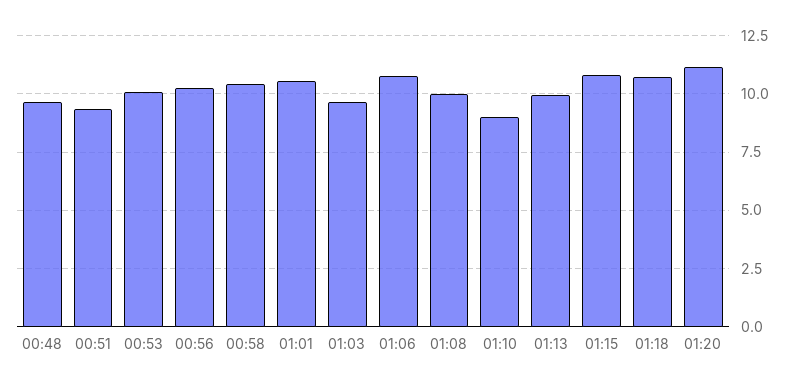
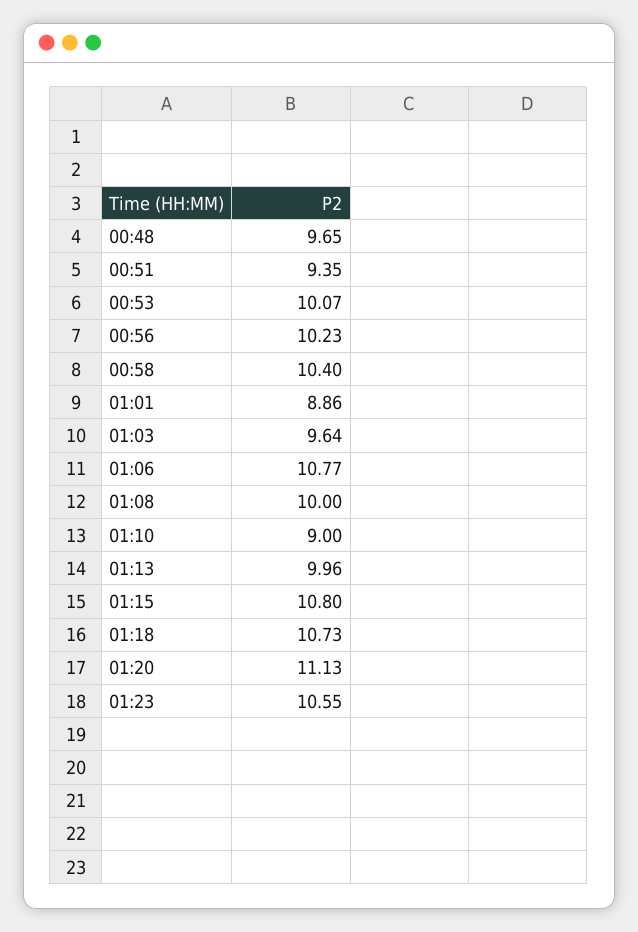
01:01: 10.5 -> 8.86
01:23: none -> 10.55

